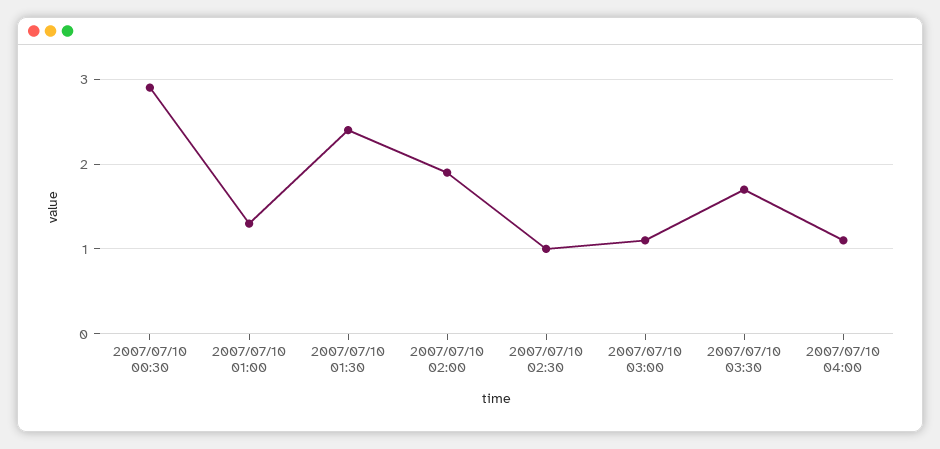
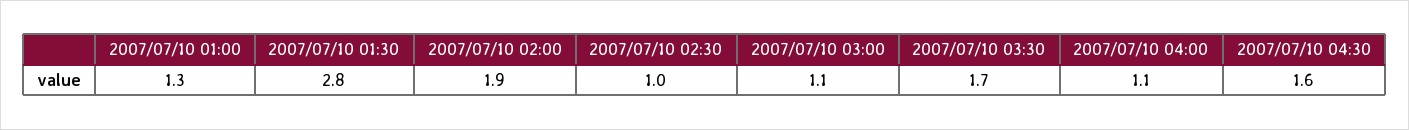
2007/07/10 00:30: 2.9 -> none
2007/07/10 01:30: 2.4 -> 2.8
2007/07/10 04:30: none -> 1.6

